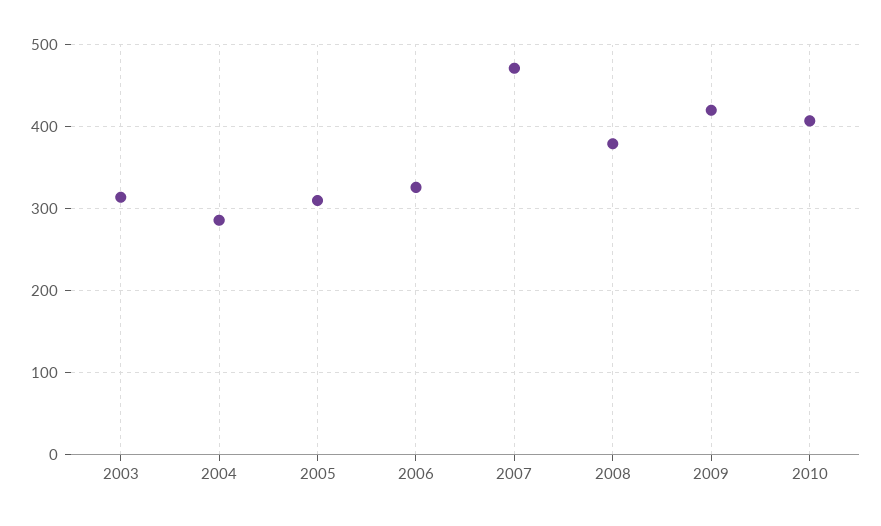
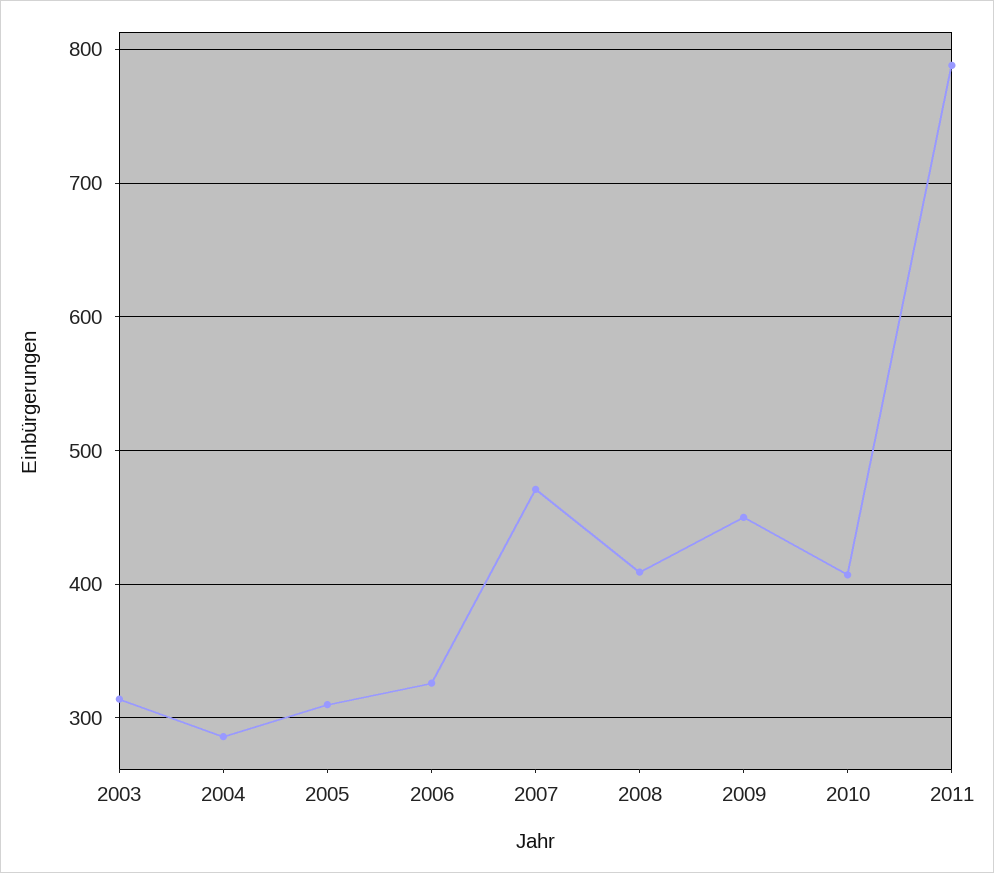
2008: 380 -> 410
2009: 420 -> 450
2011: none -> 790

